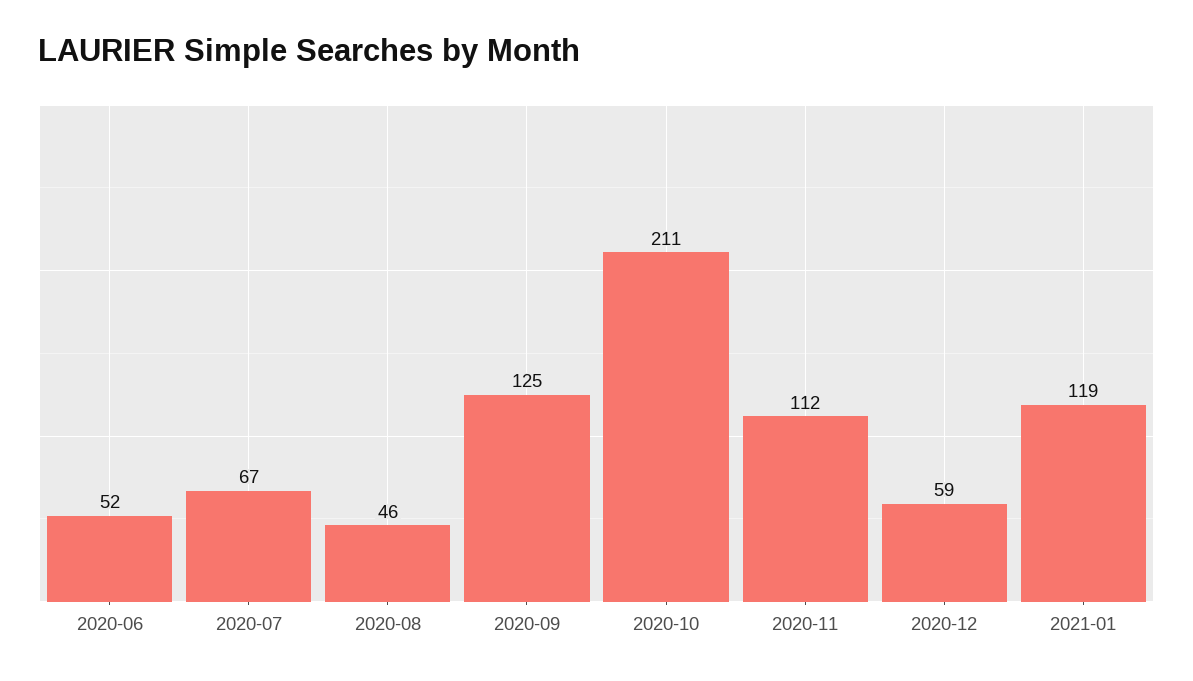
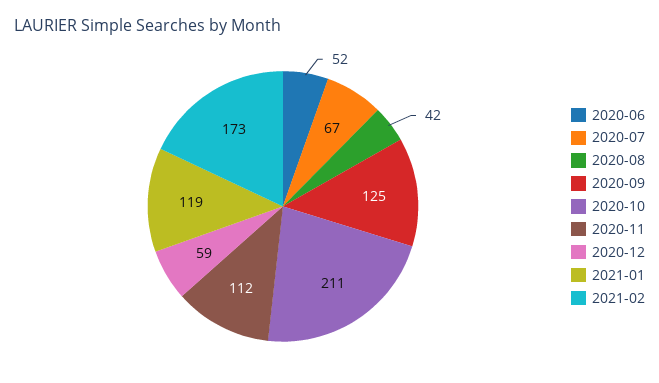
2020-08: 46 -> 42
2021-02: none -> 173

